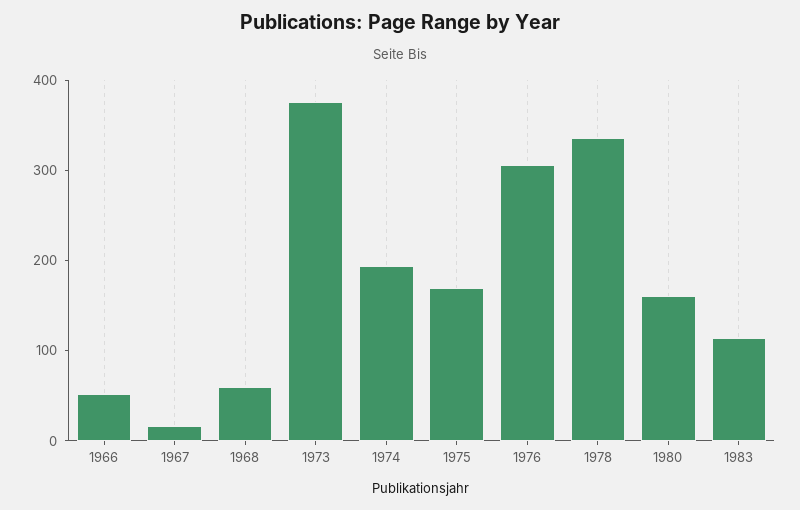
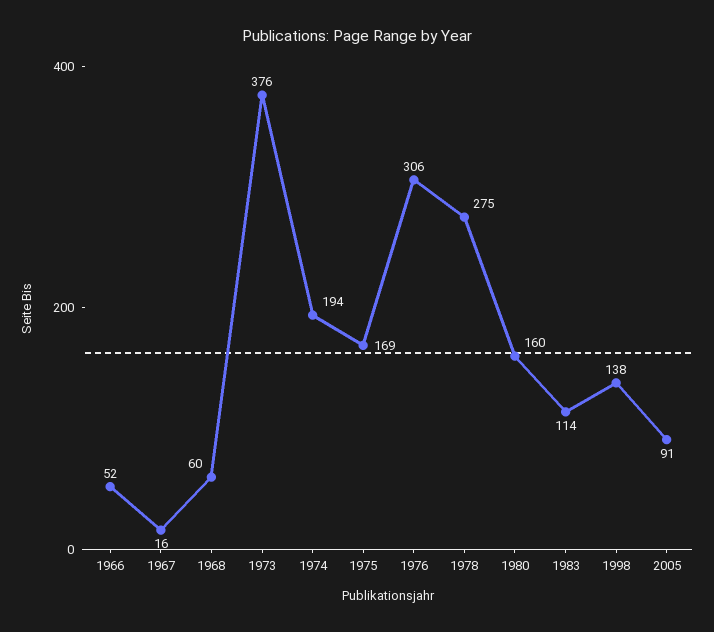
1978: 340 -> 275
1998: none -> 138
2005: none -> 91

